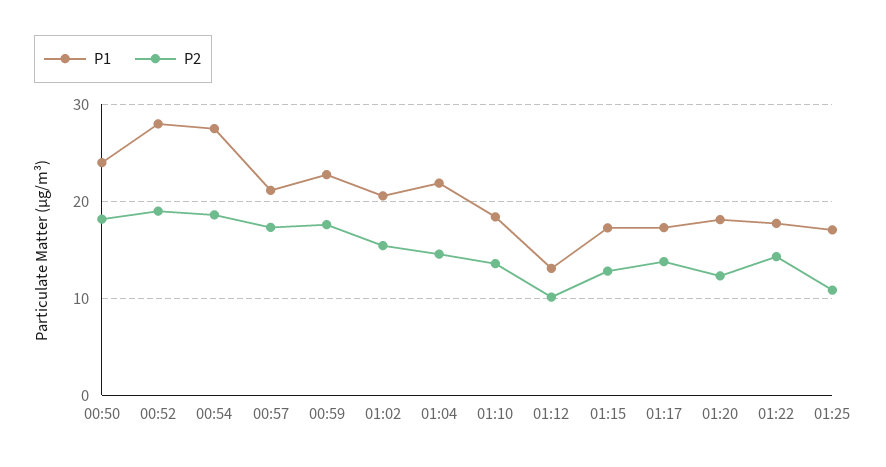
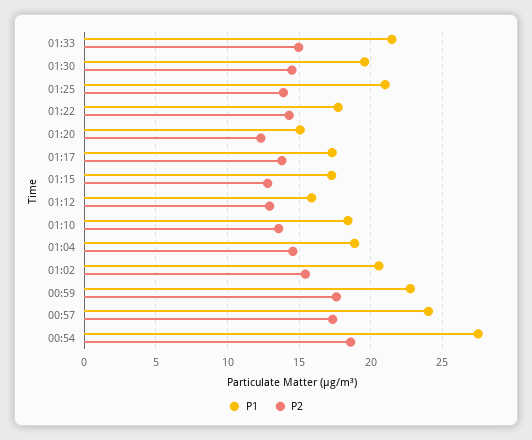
P1, 00:50: 24 -> none
P2, 00:50: 18 -> none
P1, 00:52: 28 -> none
P2, 00:52: 19 -> none
P1, 00:57: 21 -> 24
P1, 01:04: 22 -> 19
P1, 01:12: 13 -> 16
P2, 01:12: 10 -> 13
P1, 01:20: 18 -> 15
P1, 01:25: 17 -> 21
P2, 01:25: 11 -> 14
P1, 01:33: none -> 21.5
P2, 01:33: none -> 15
P1, 01:30: none -> 19.5
P2, 01:30: none -> 14.5

